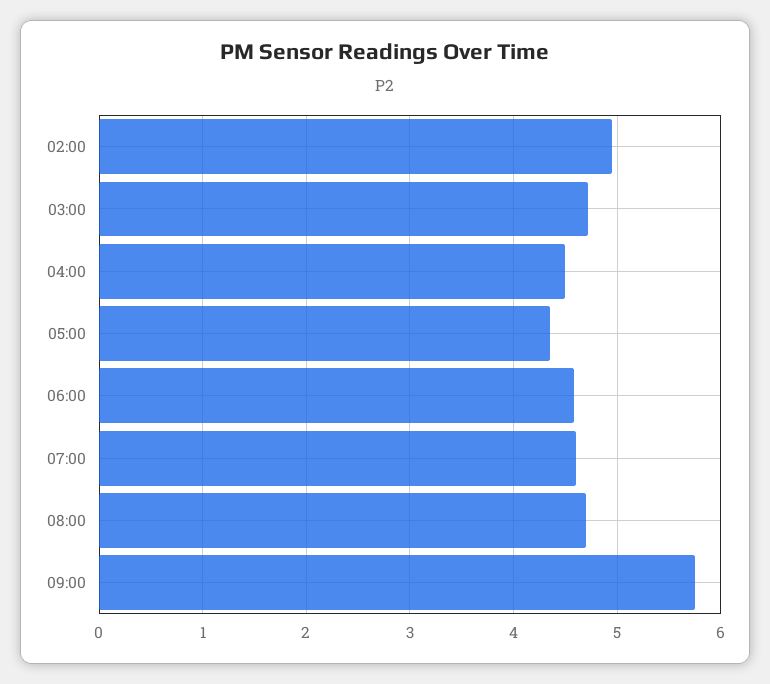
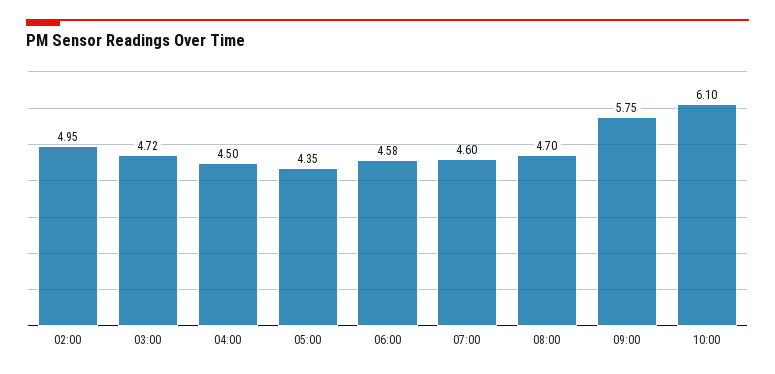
10:00: none -> 6.1

